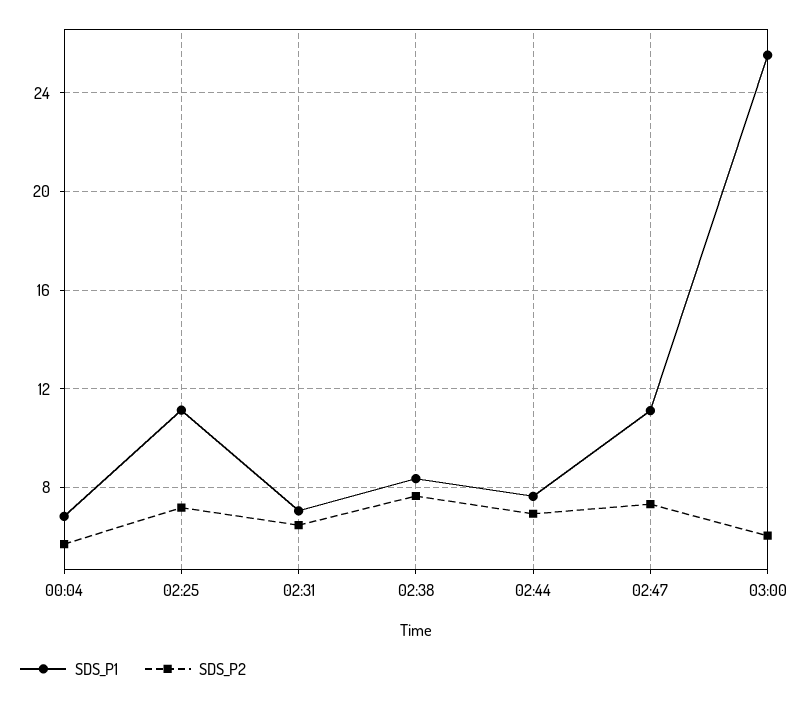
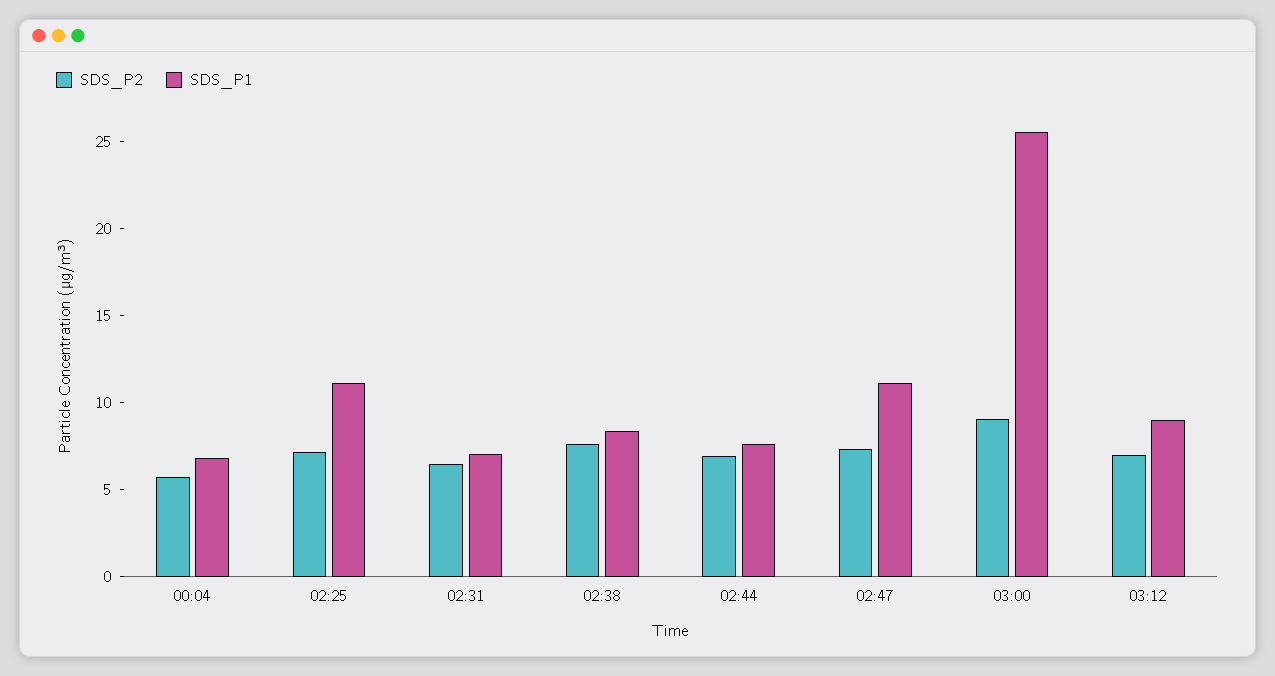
SDS_P2, 03:00: 6 -> 9
SDS_P2, 03:12: none -> 7
SDS_P1, 03:12: none -> 9

